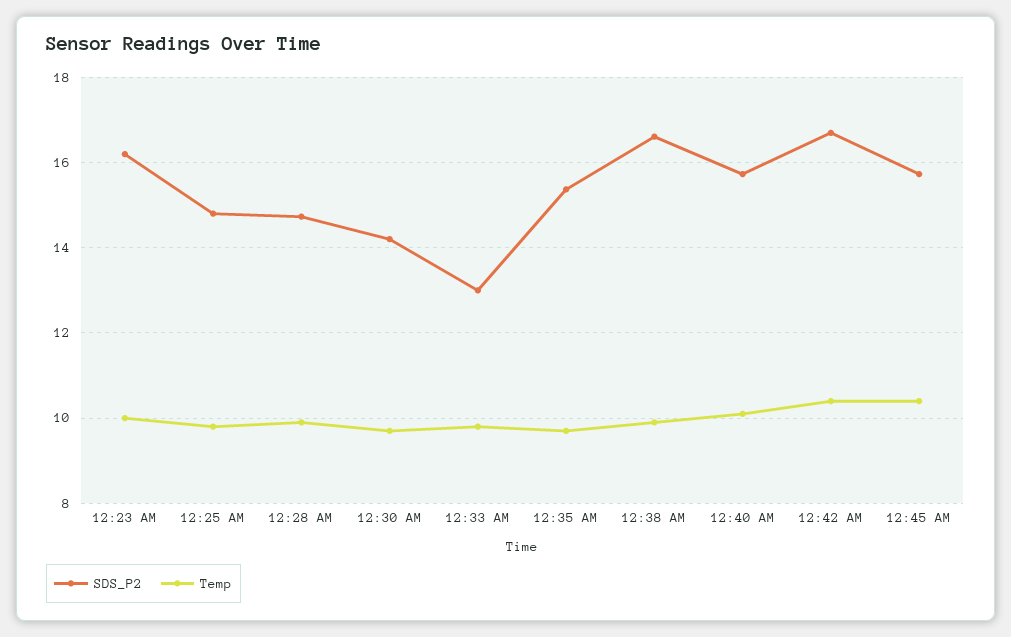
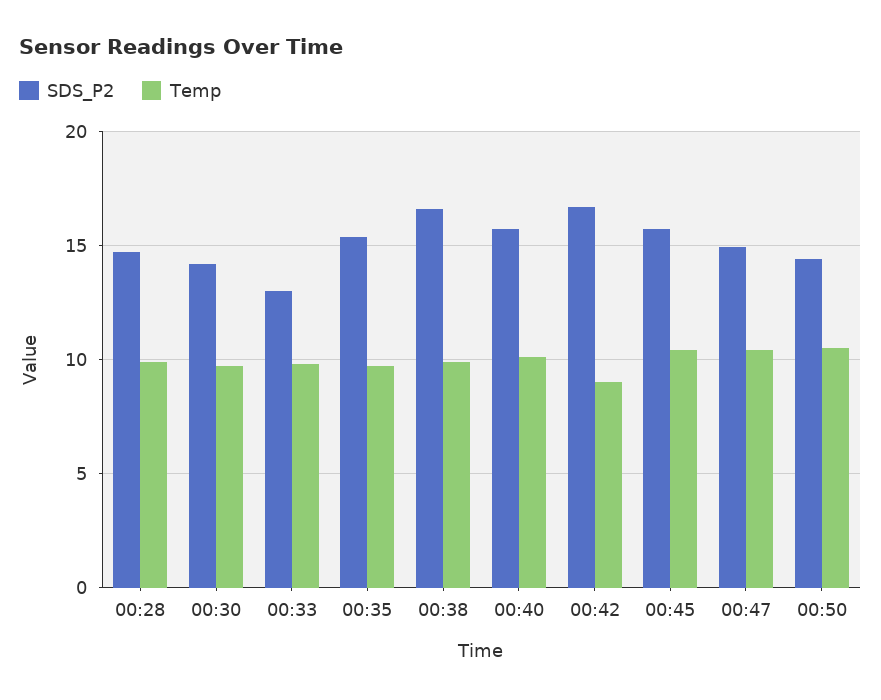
SDS_P2, 12:23 AM: 16.2 -> none
Temp, 12:23 AM: 10 -> none
SDS_P2, 12:25 AM: 14.8 -> none
Temp, 12:25 AM: 9.8 -> none
Temp, 12:42 AM: 10.4 -> 9
SDS_P2, 00:47: none -> 15
Temp, 00:47: none -> 10.5
SDS_P2, 00:50: none -> 14.5
Temp, 00:50: none -> 10.5

